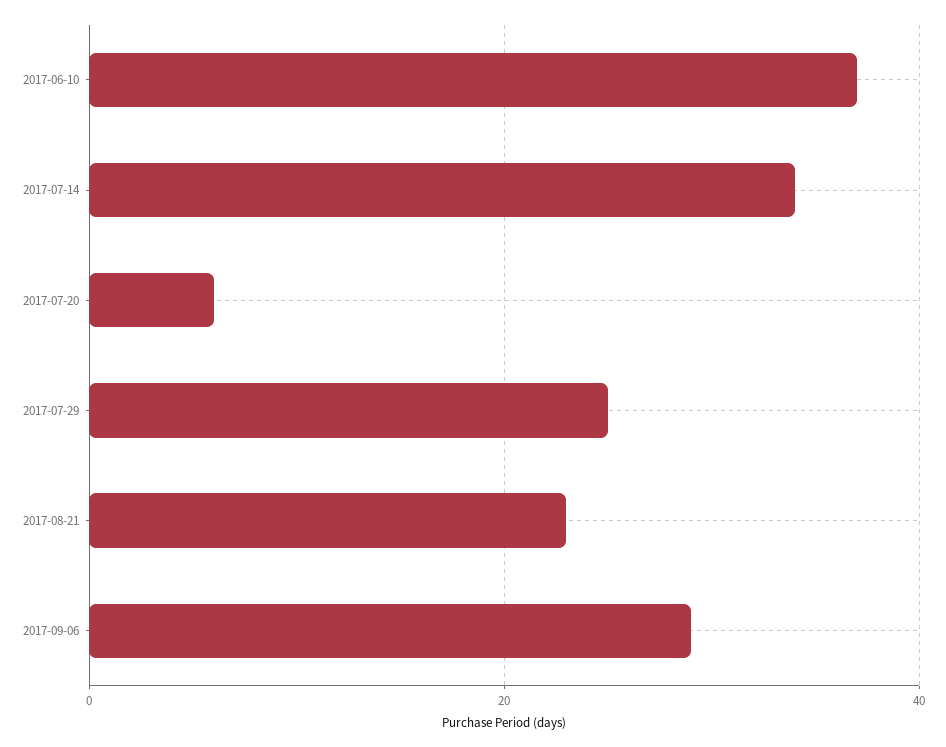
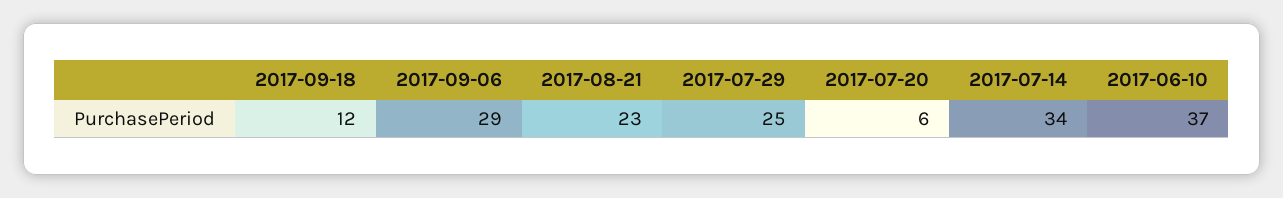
2017-09-18: none -> 12

